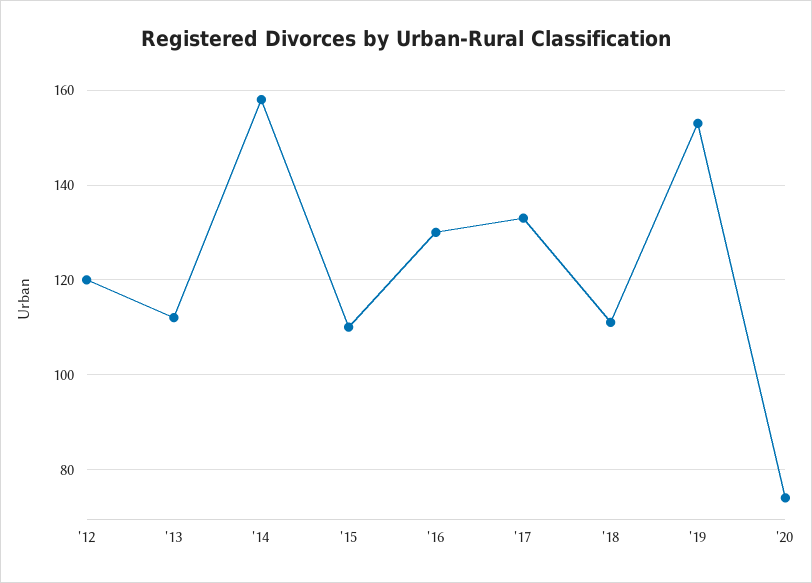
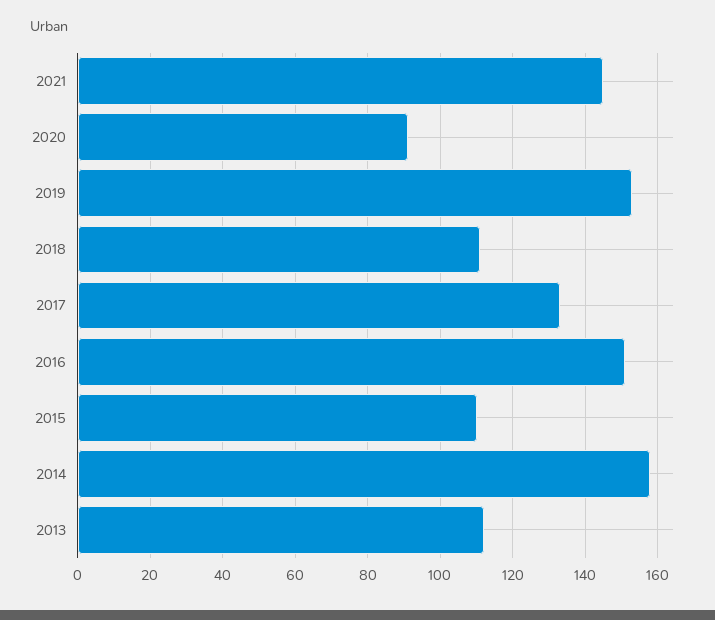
'12: 120 -> none
'16: 130 -> 150
'20: 75 -> 90
2021: none -> 145

